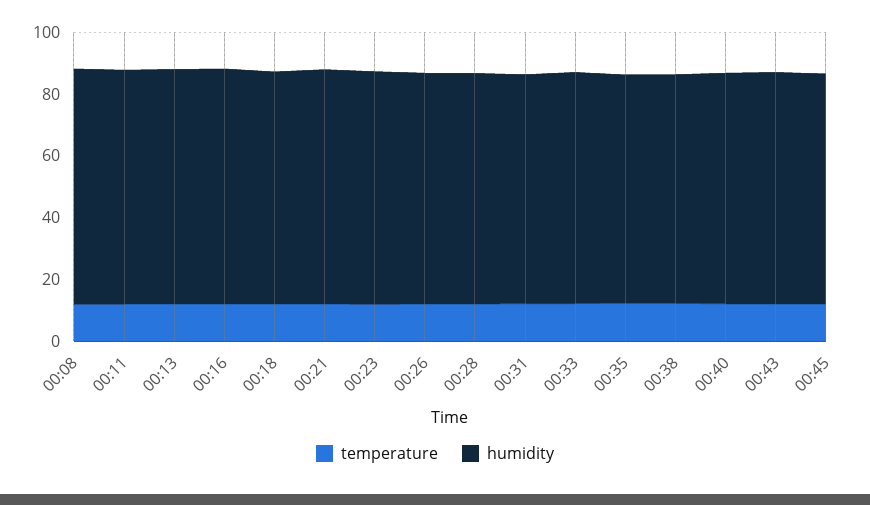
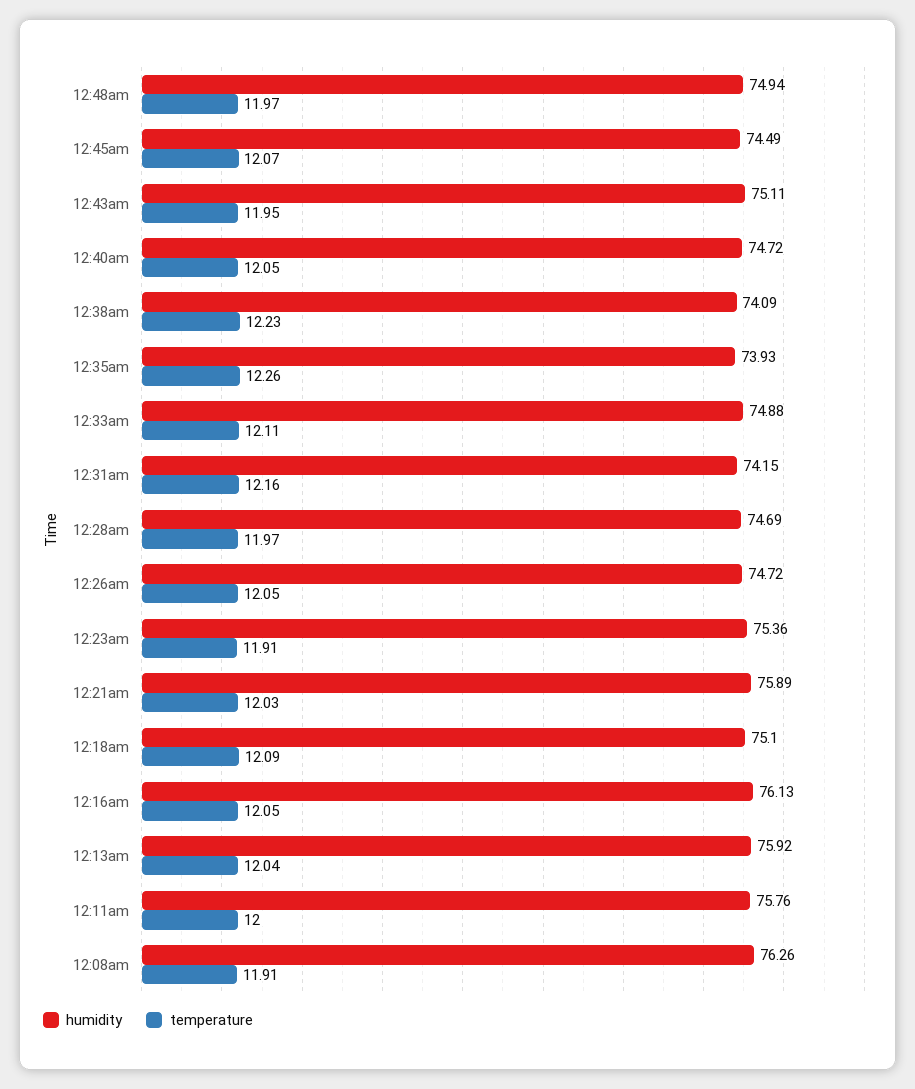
humidity, 12:48am: none -> 74.94
temperature, 12:48am: none -> 11.97

